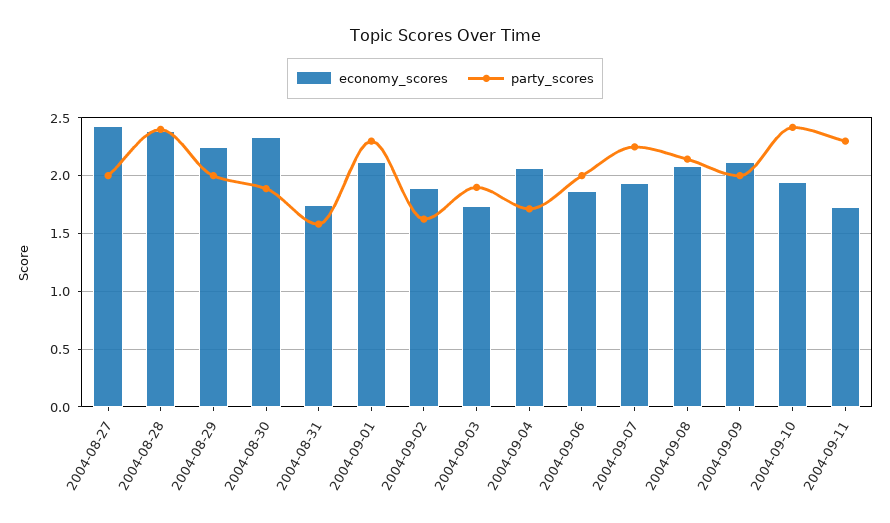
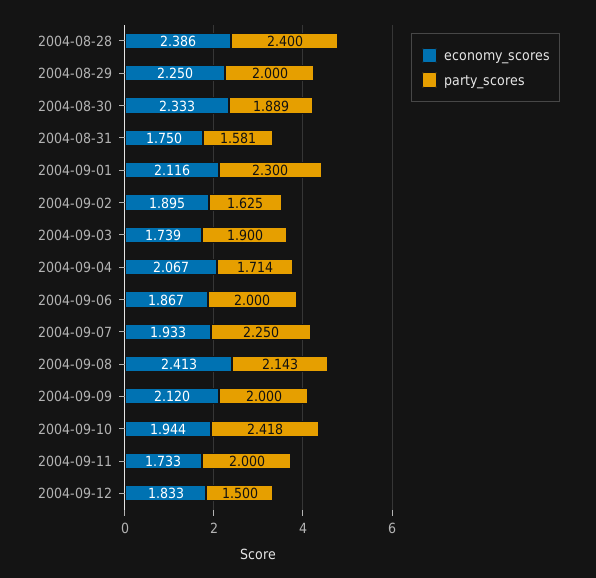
economy_scores, 2004-08-27: 2.4 -> none
party_scores, 2004-08-27: 2 -> none
economy_scores, 2004-09-08: 2.1 -> 2.413
party_scores, 2004-09-11: 2.3 -> 2
economy_scores, 2004-09-12: none -> 1.833
party_scores, 2004-09-12: none -> 1.5

